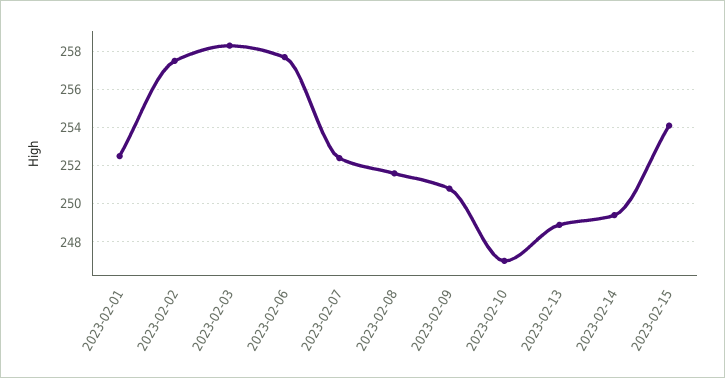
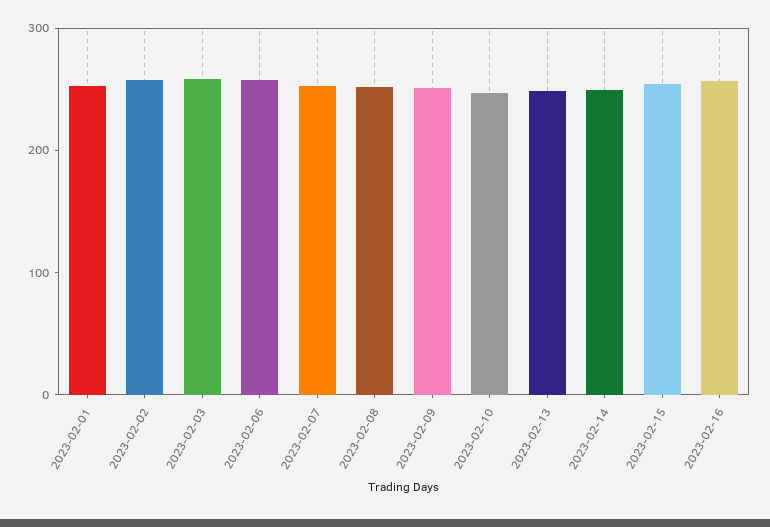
2023-02-16: none -> 260

